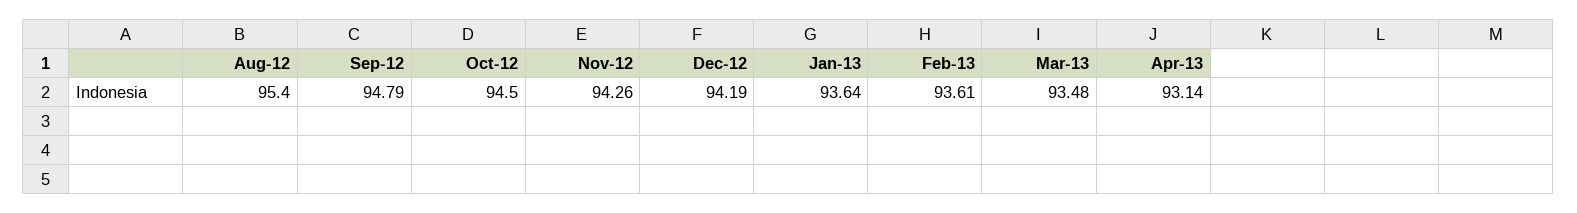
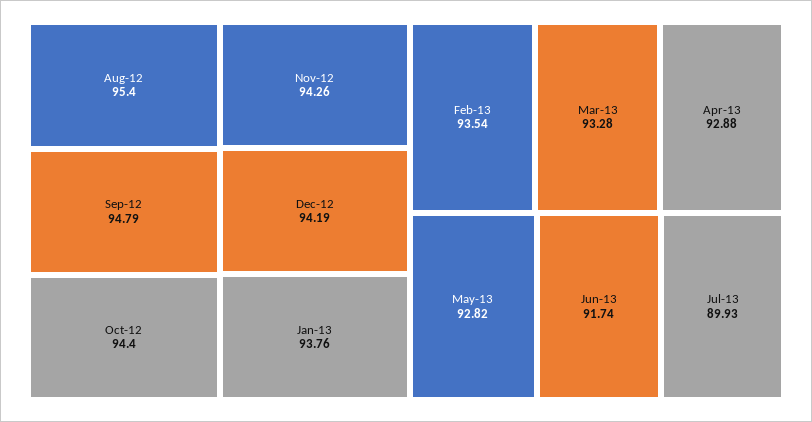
Oct-12: 94.5 -> 94.4
Jan-13: 93.64 -> 93.76
Feb-13: 93.61 -> 93.54
Mar-13: 93.48 -> 93.28
Apr-13: 93.14 -> 92.88
May-13: none -> 92.82
Jun-13: none -> 91.74
Jul-13: none -> 89.93

